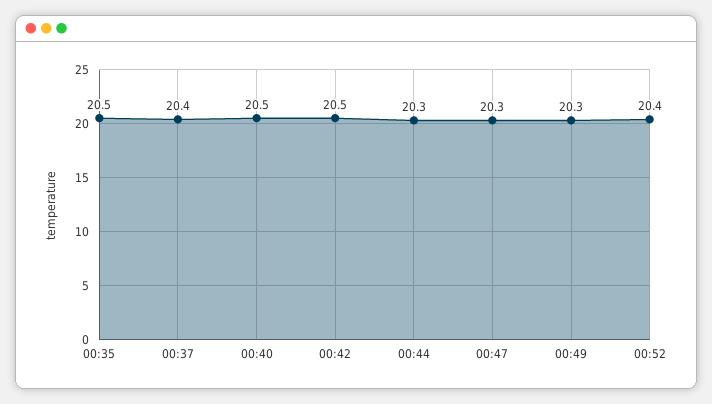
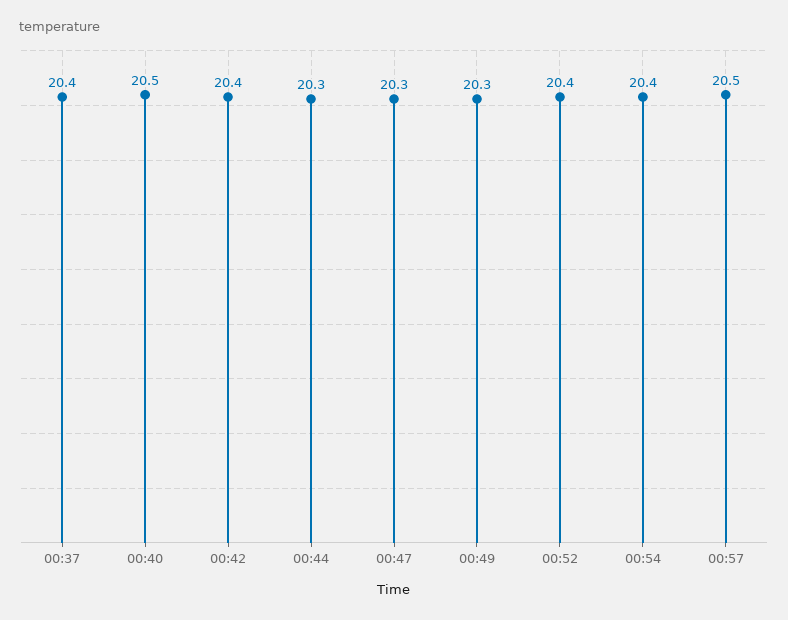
00:35: 20.5 -> none
00:42: 20.5 -> 20.4
00:54: none -> 20.4
00:57: none -> 20.5

